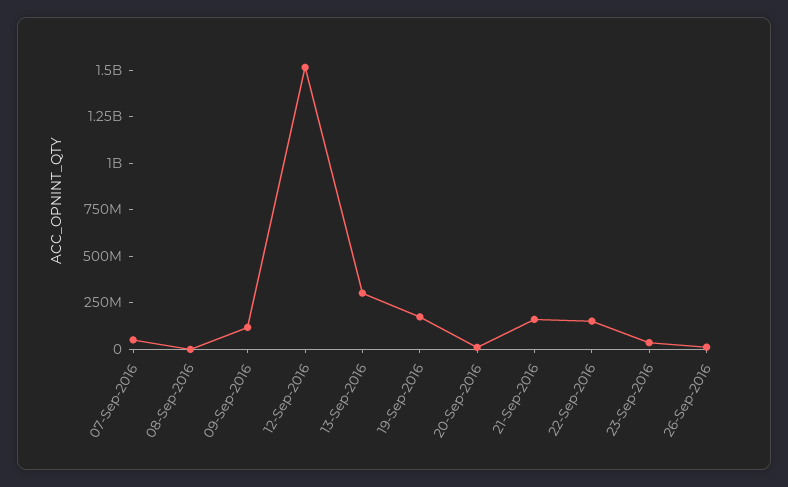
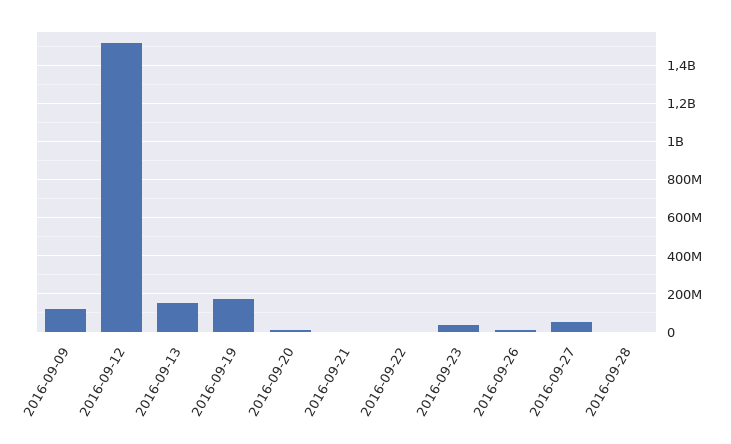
07-Sep-2016: 50000000 -> none
08-Sep-2016: 0 -> none
13-Sep-2016: 300000000 -> 150000000
21-Sep-2016: 150000000 -> 0
22-Sep-2016: 150000000 -> 0
2016-09-27: none -> 50000000
2016-09-28: none -> 0

